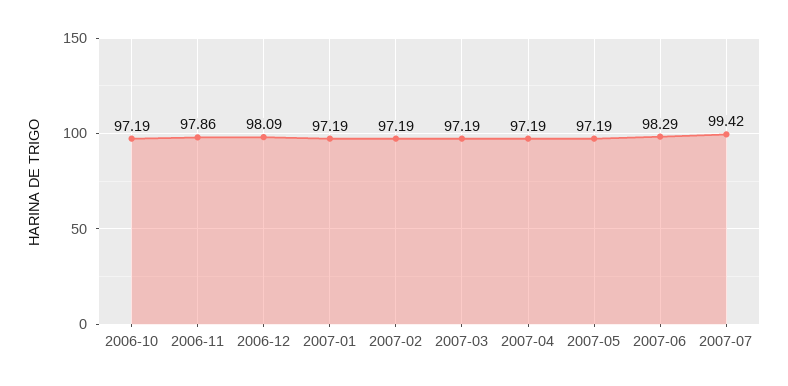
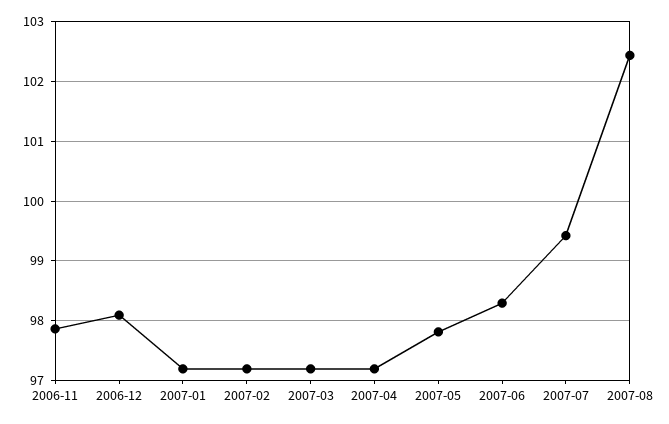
2006-10: 97.19 -> none
2007-05: 97.19 -> 97.8
2007-08: none -> 102.4

